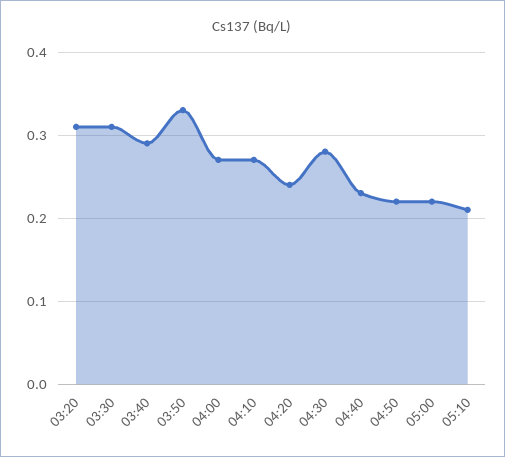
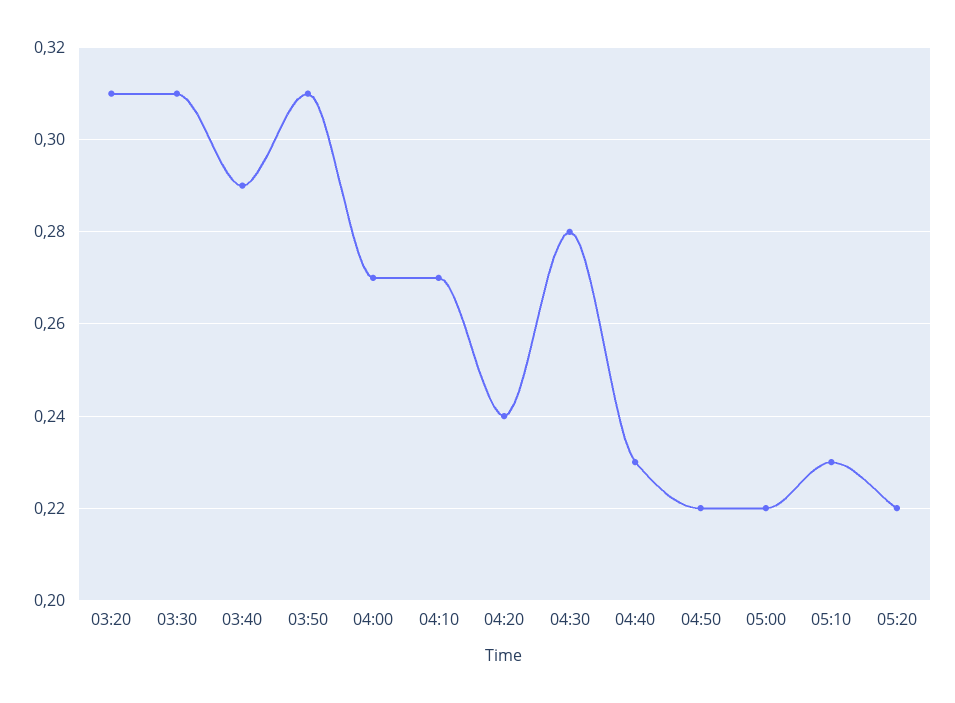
03:50: 0.33 -> 0.31
05:10: 0.21 -> 0.23
05:20: none -> 0.22

